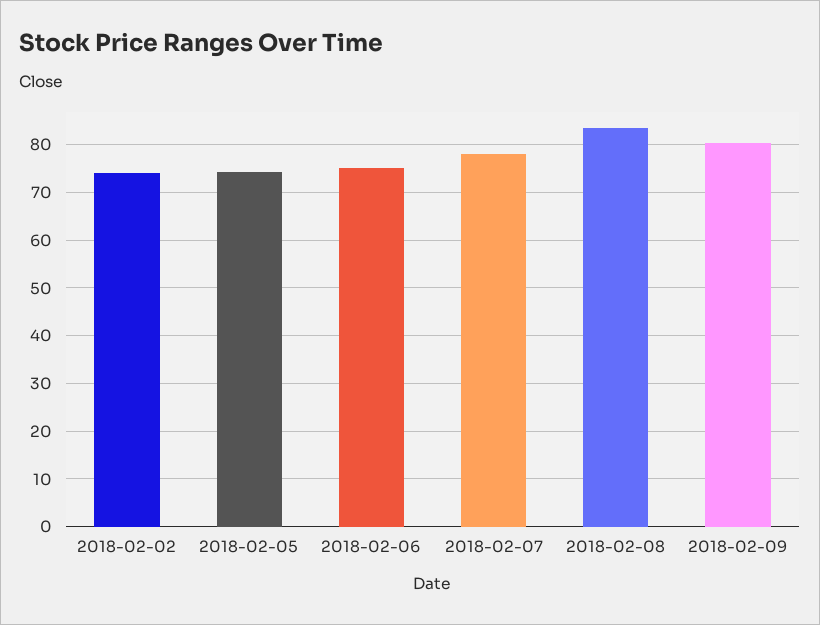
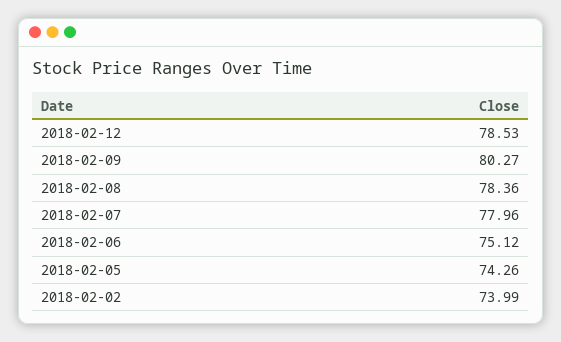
2018-02-08: 84 -> 78.36
2018-02-12: none -> 78.53

